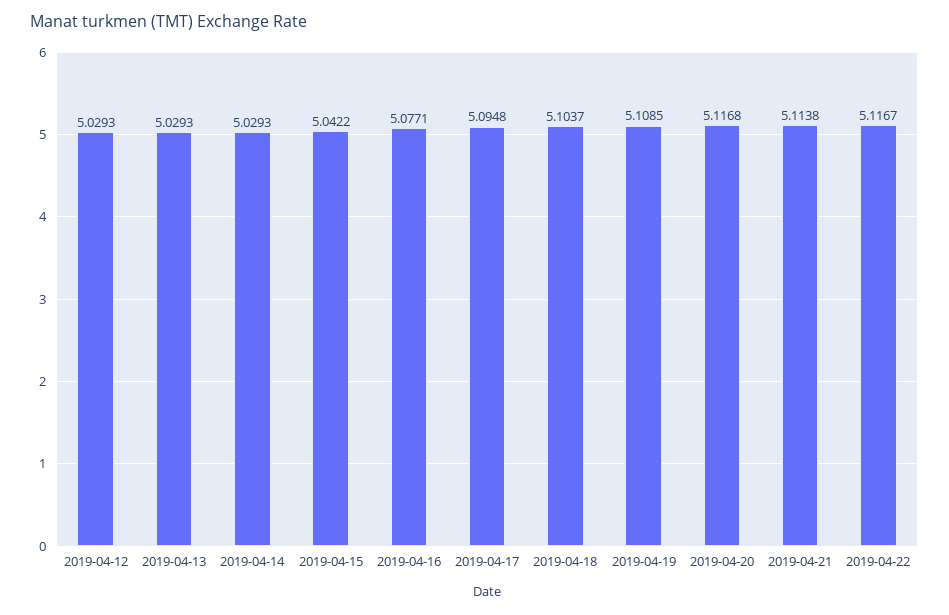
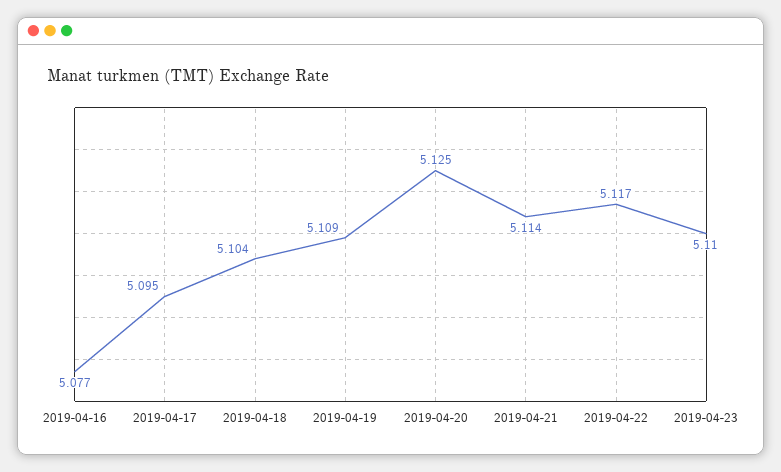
2019-04-12: 5.0293 -> none
2019-04-13: 5.0293 -> none
2019-04-14: 5.0293 -> none
2019-04-15: 5.0422 -> none
2019-04-20: 5.1168 -> 5.125
2019-04-23: none -> 5.11

